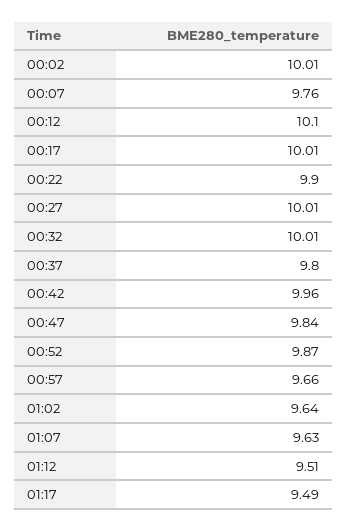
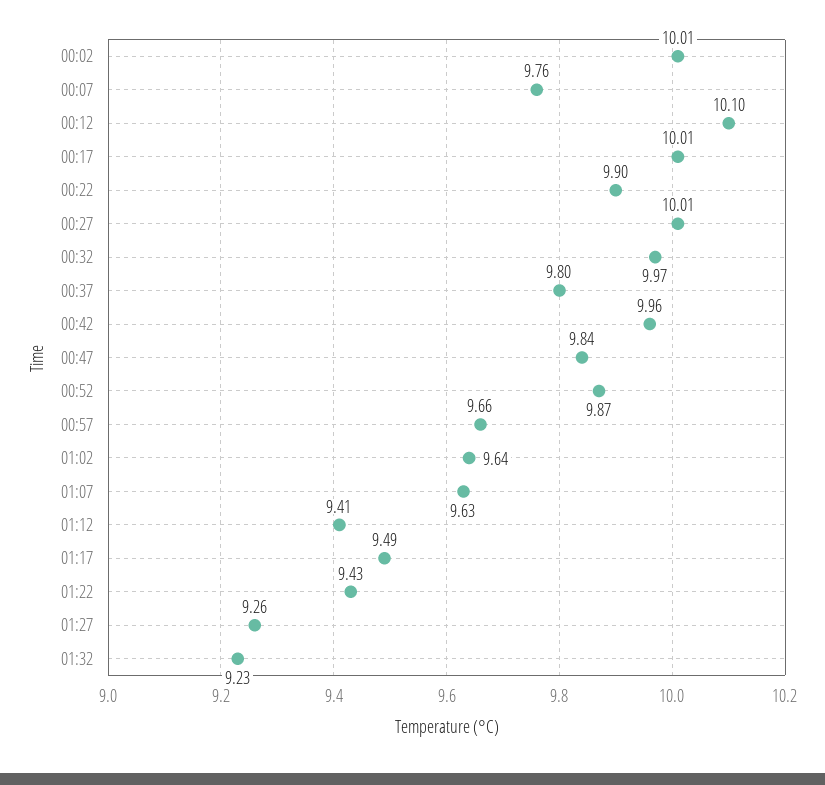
00:32: 10.01 -> 9.97
01:12: 9.51 -> 9.41
01:22: none -> 9.43
01:27: none -> 9.26
01:32: none -> 9.23

